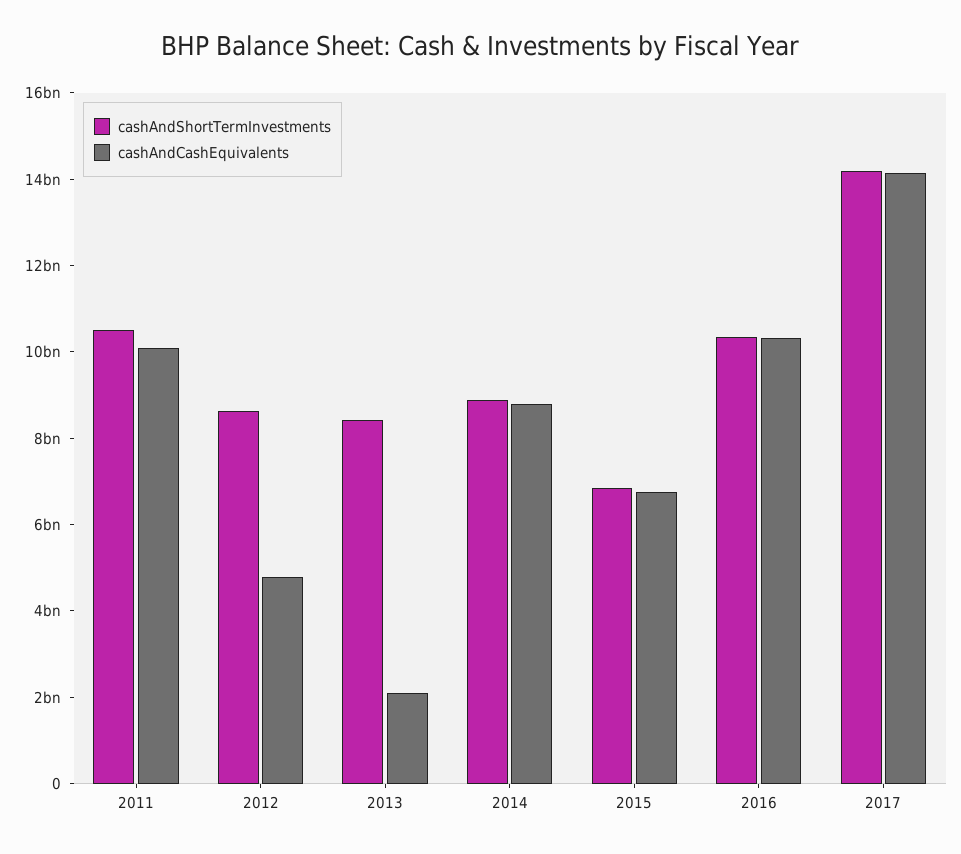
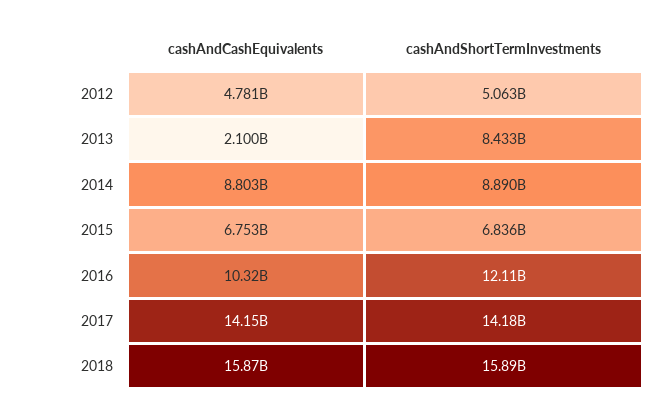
cashAndShortTermInvestments, 2011: 10500000000 -> none
cashAndCashEquivalents, 2011: 10000000000 -> none
cashAndShortTermInvestments, 2012: 8500000000 -> 5063000000
cashAndShortTermInvestments, 2016: 10500000000 -> 12110000000
cashAndCashEquivalents, 2018: none -> 15870000000
cashAndShortTermInvestments, 2018: none -> 15890000000

